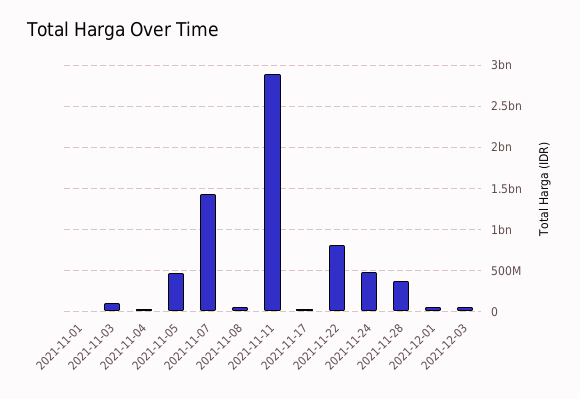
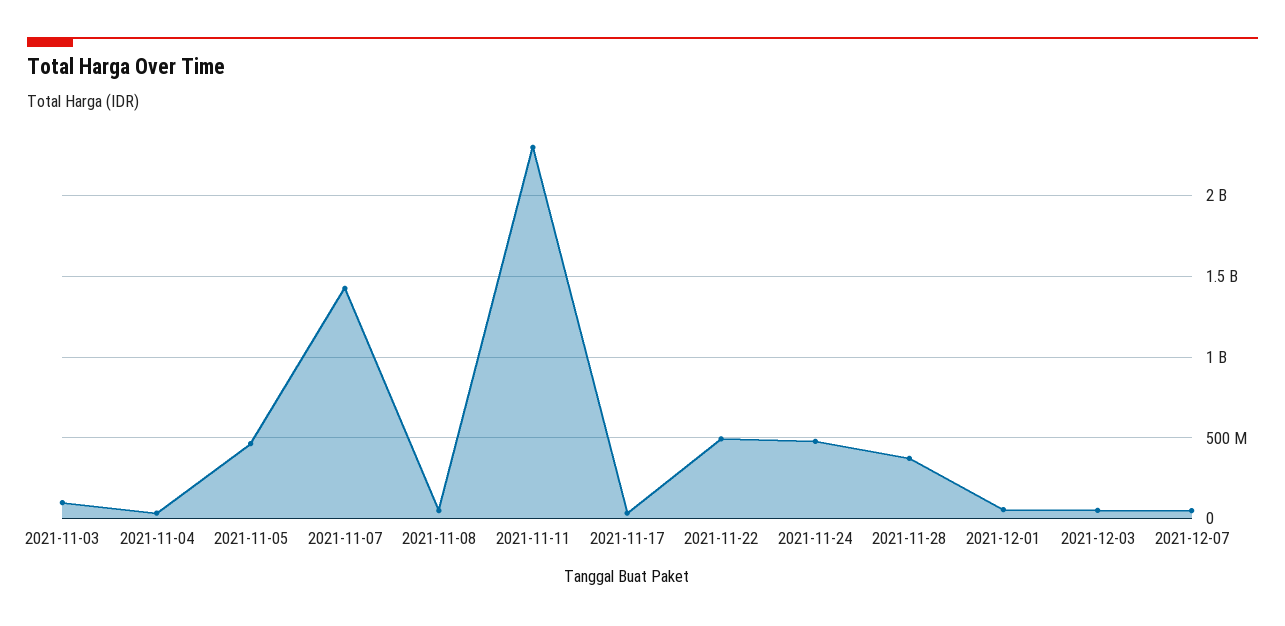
2021-11-01: 0 -> none
2021-11-11: 2900000000 -> 2300000000
2021-11-22: 800000000 -> 500000000
2021-12-07: none -> 50000000

